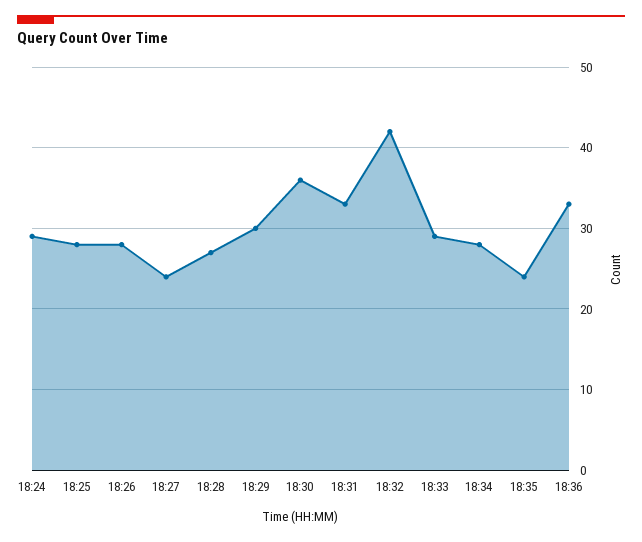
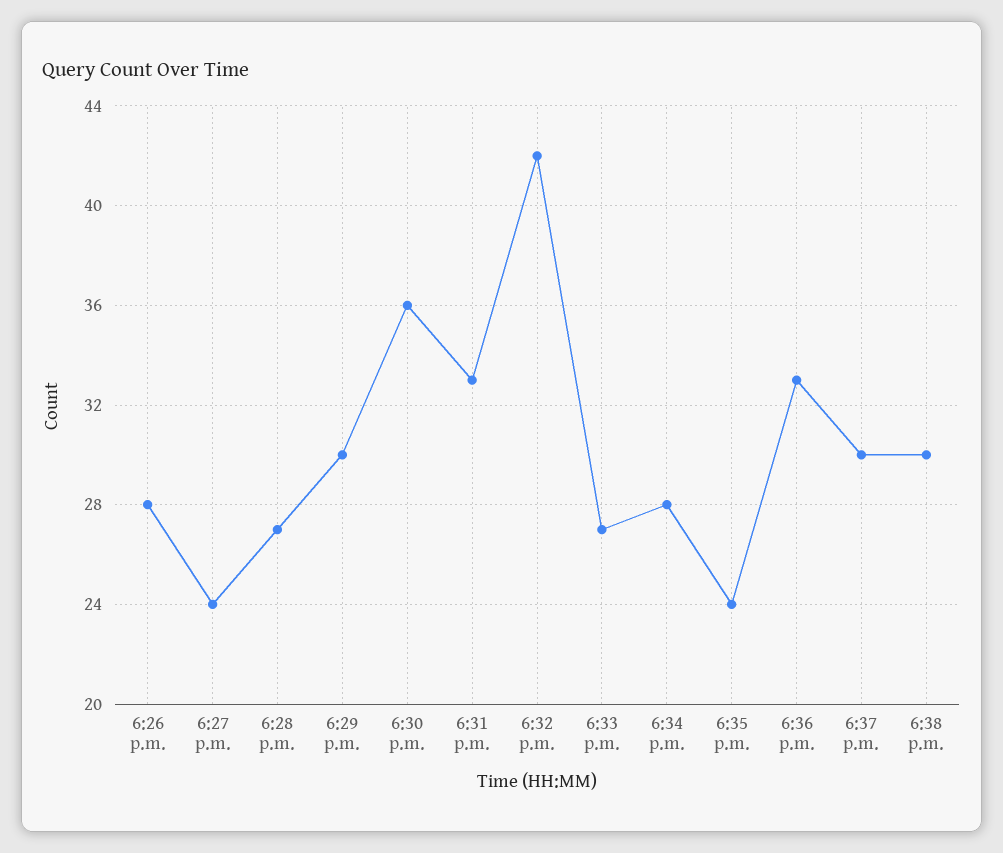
18:24: 29 -> none
18:25: 28 -> none
18:33: 29 -> 27
6:37 p.m.: none -> 30
6:38 p.m.: none -> 30

